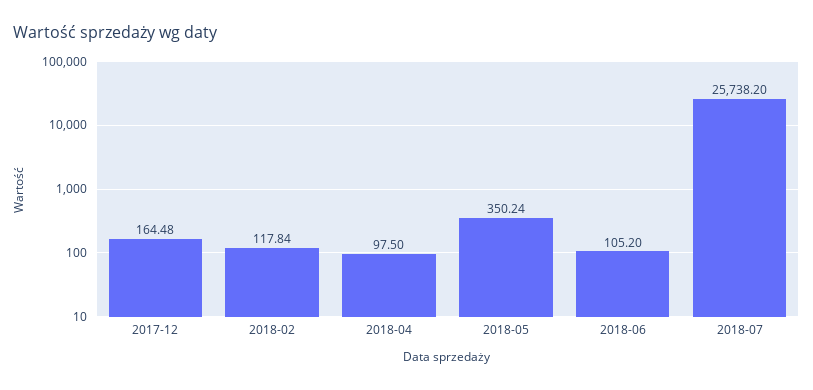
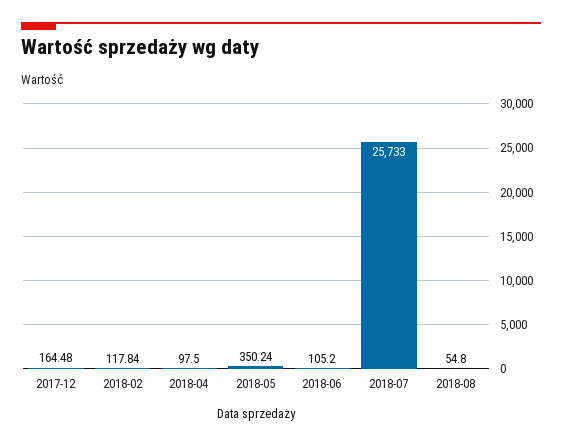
2018-07: 25738.2 -> 25733
2018-08: none -> 54.8

